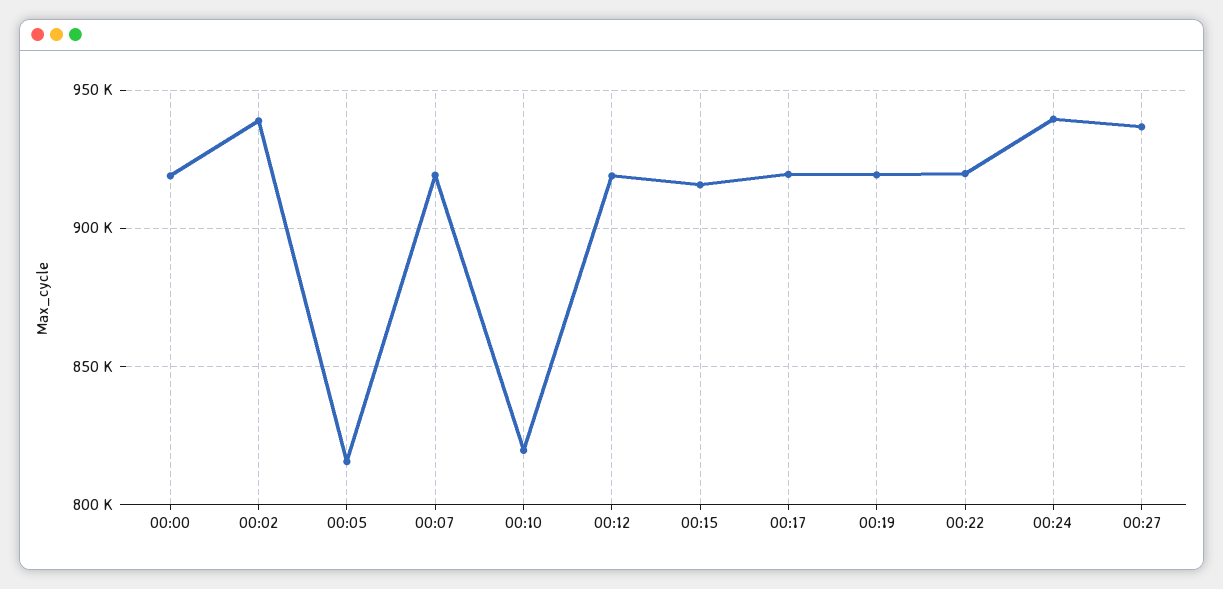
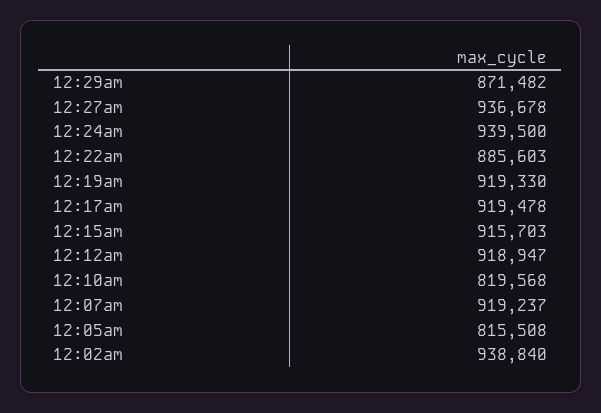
00:00: 920000 -> none
00:22: 920000 -> 885603
12:29am: none -> 871482

